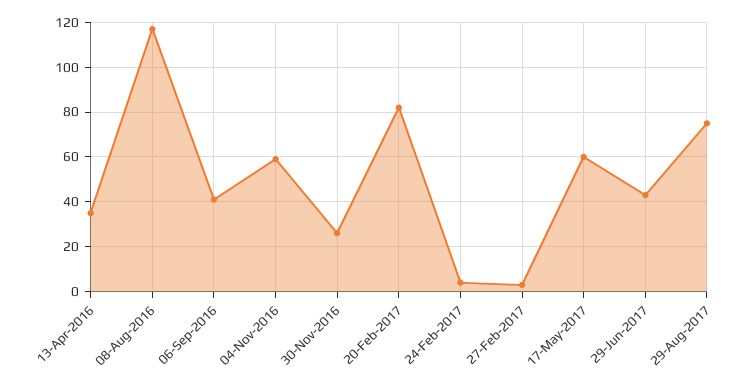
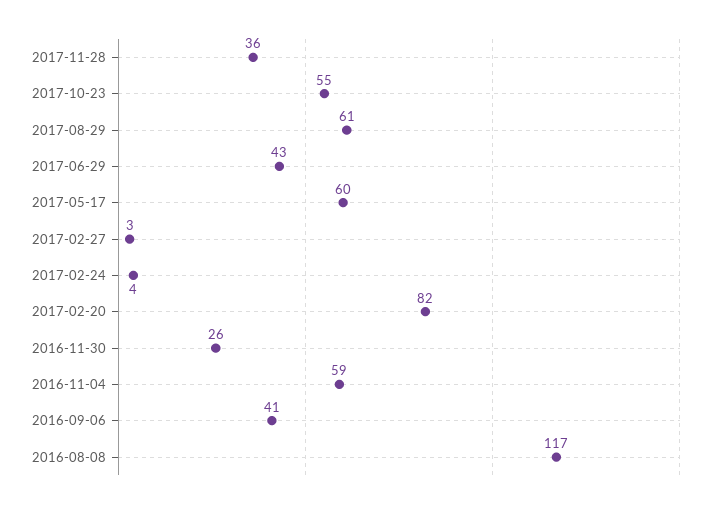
13-Apr-2016: 35 -> none
29-Aug-2017: 75 -> 61
2017-11-28: none -> 36
2017-10-23: none -> 55

